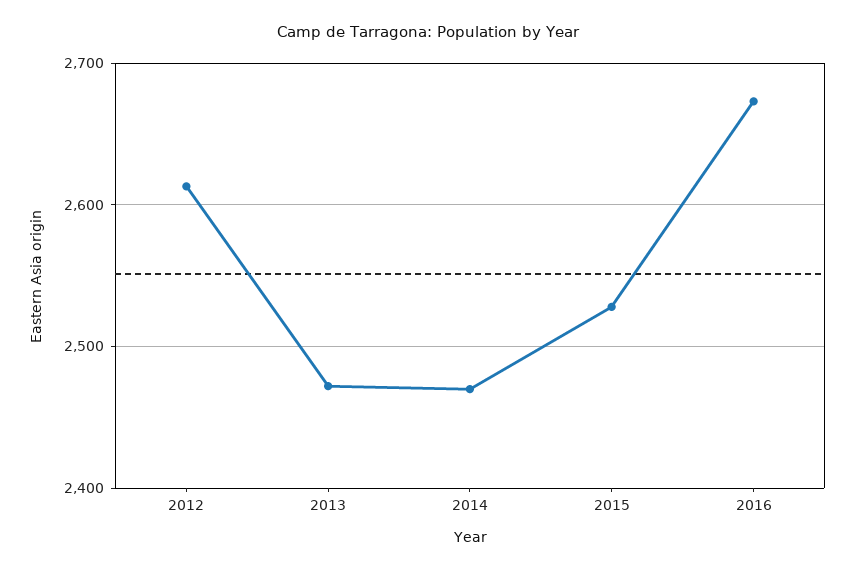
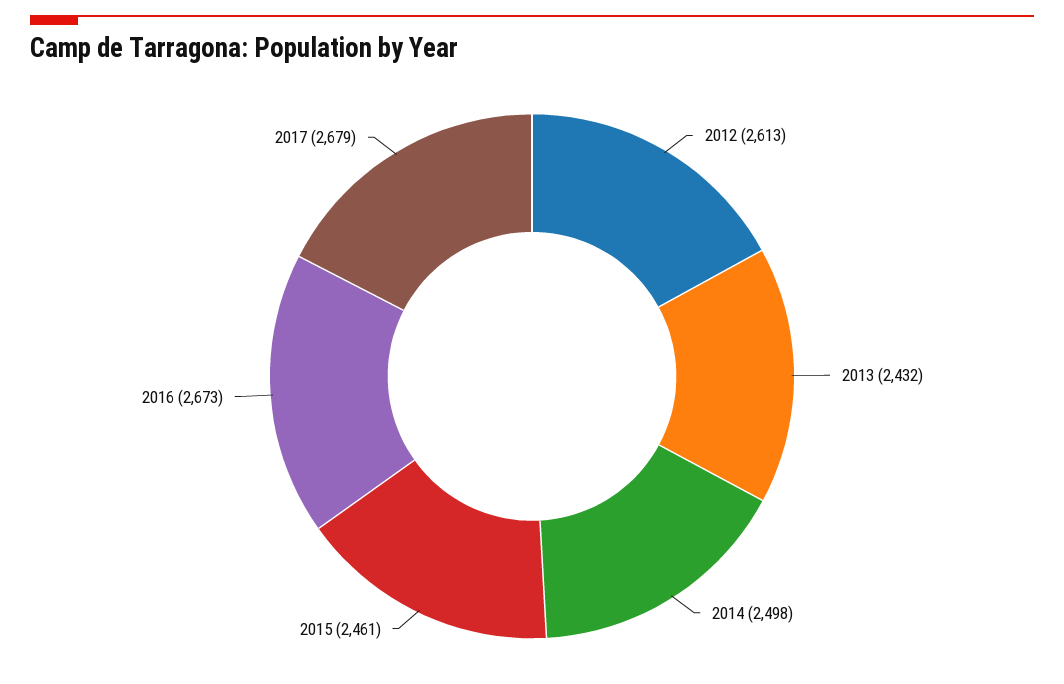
2013: 2470 -> 2432
2014: 2470 -> 2498
2015: 2530 -> 2461
2017: none -> 2679

